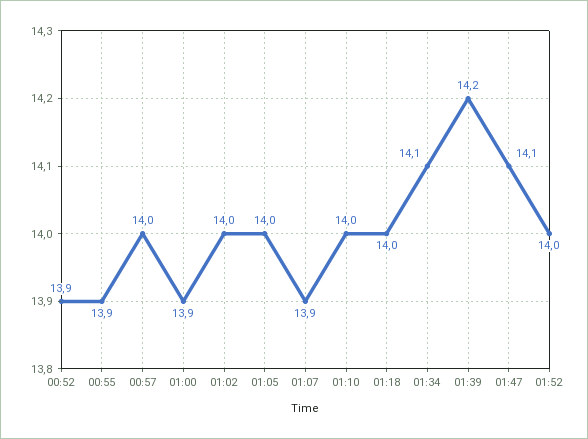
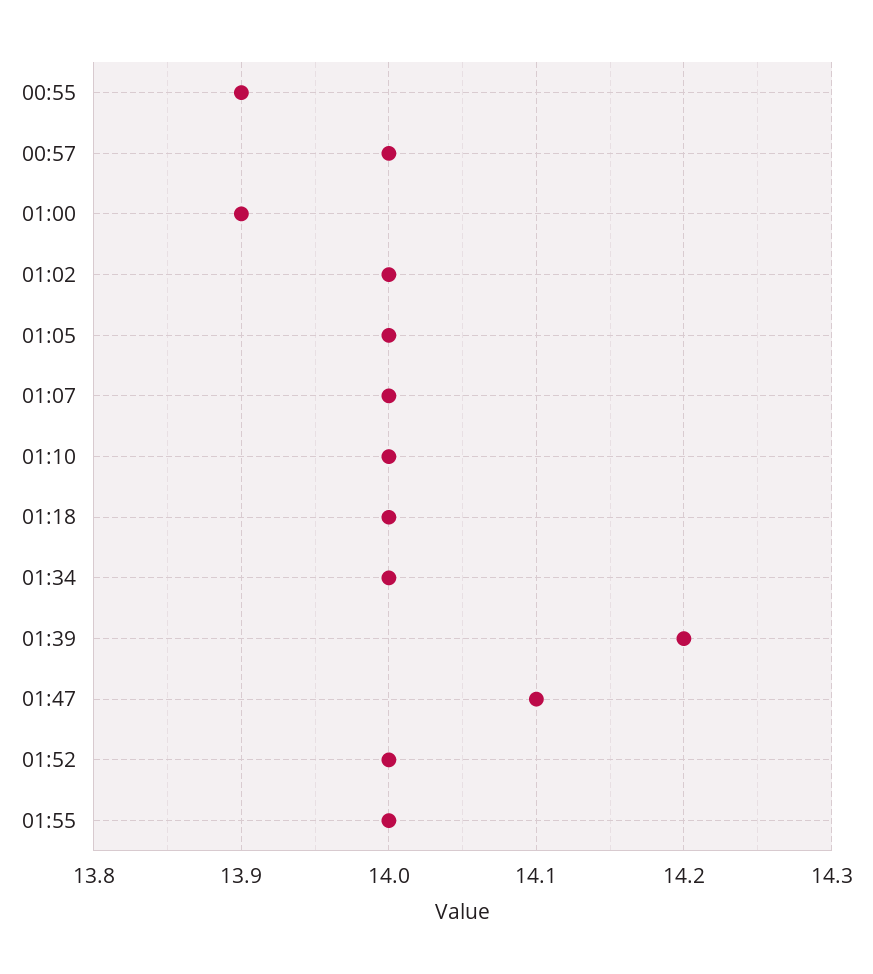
00:52: 13.9 -> none
01:07: 13.9 -> 14
01:34: 14.1 -> 14
01:55: none -> 14

